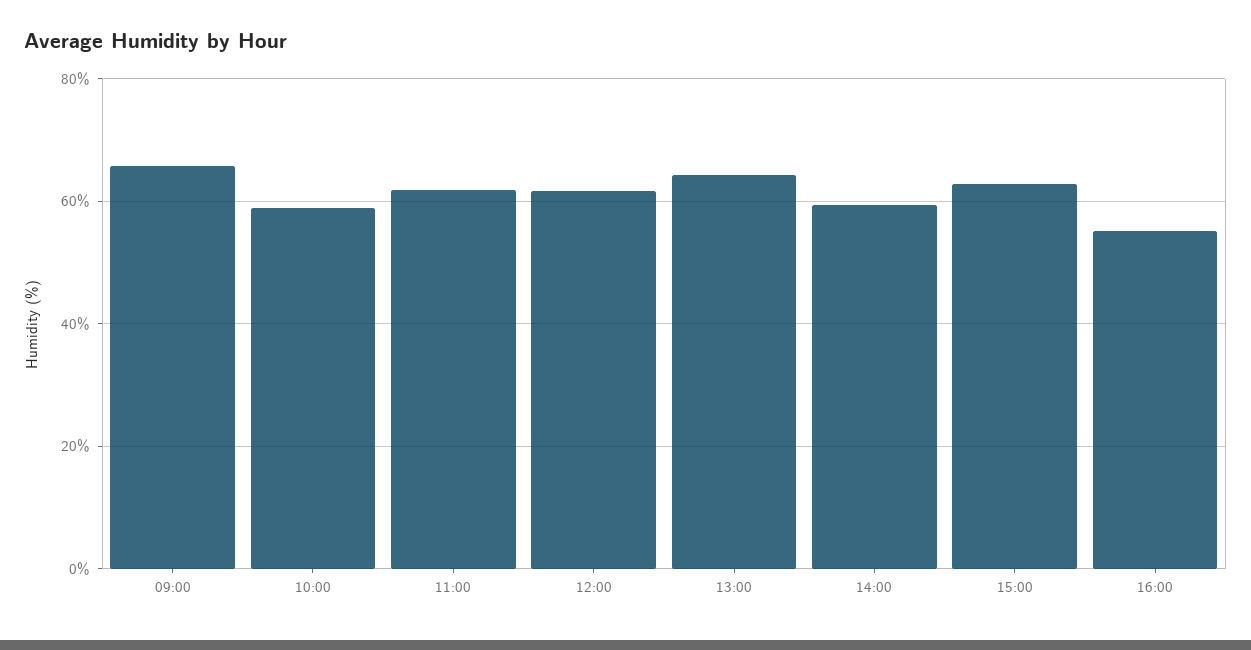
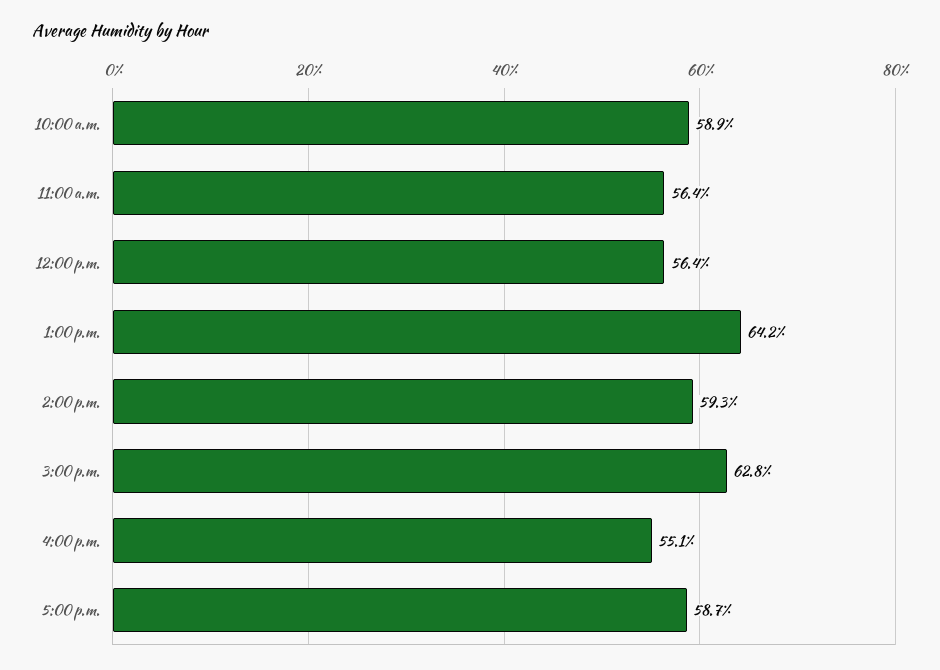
09:00: 66 -> none
11:00: 62 -> 56.4
12:00: 62 -> 56.4
5:00 p.m.: none -> 58.7

